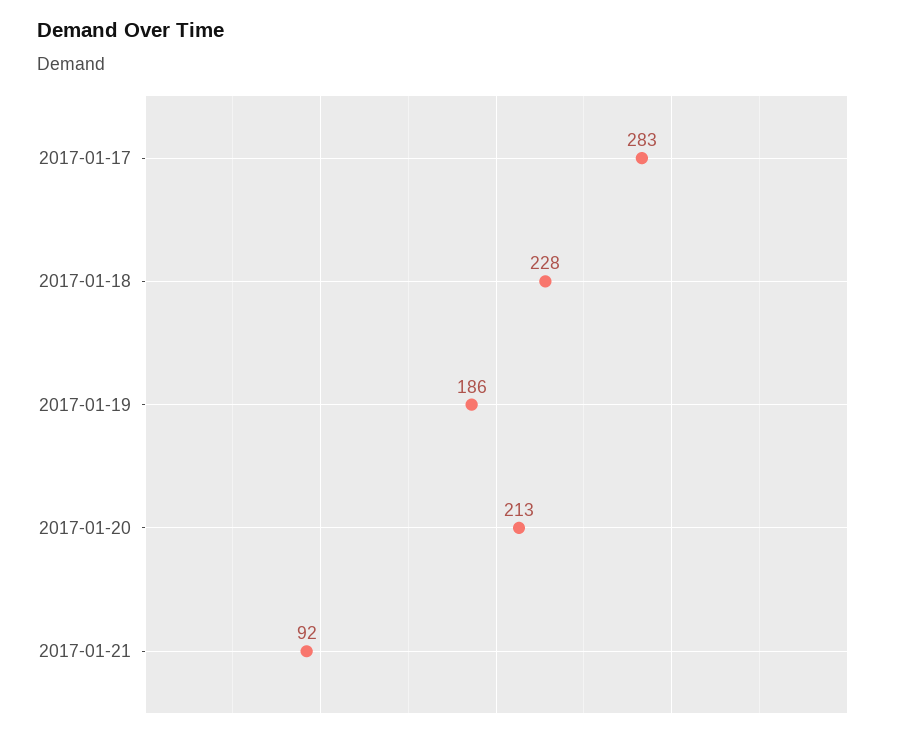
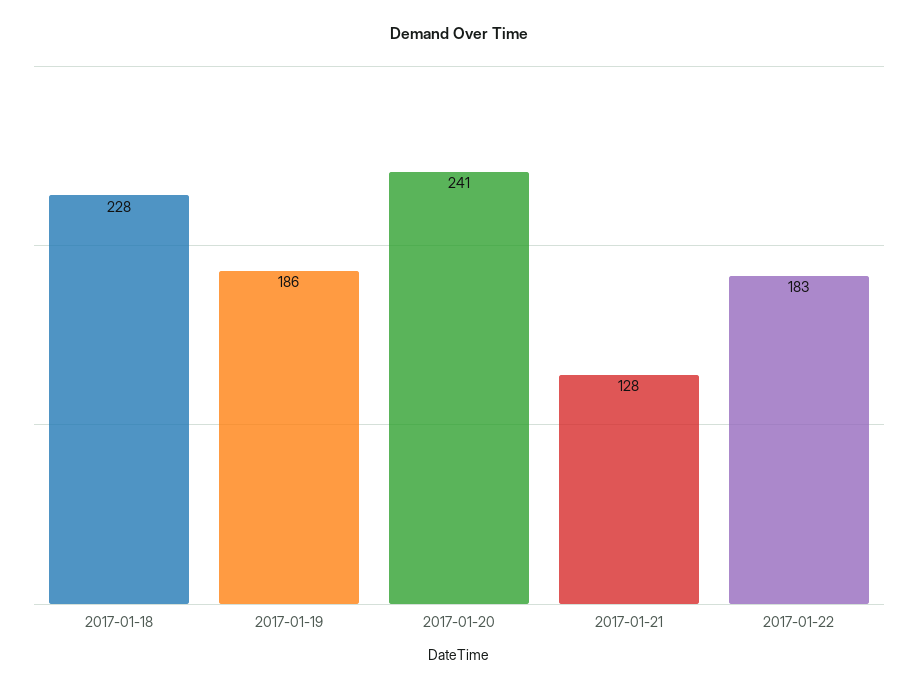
2017-01-17: 283 -> none
2017-01-20: 213 -> 241
2017-01-21: 92 -> 128
2017-01-22: none -> 183

